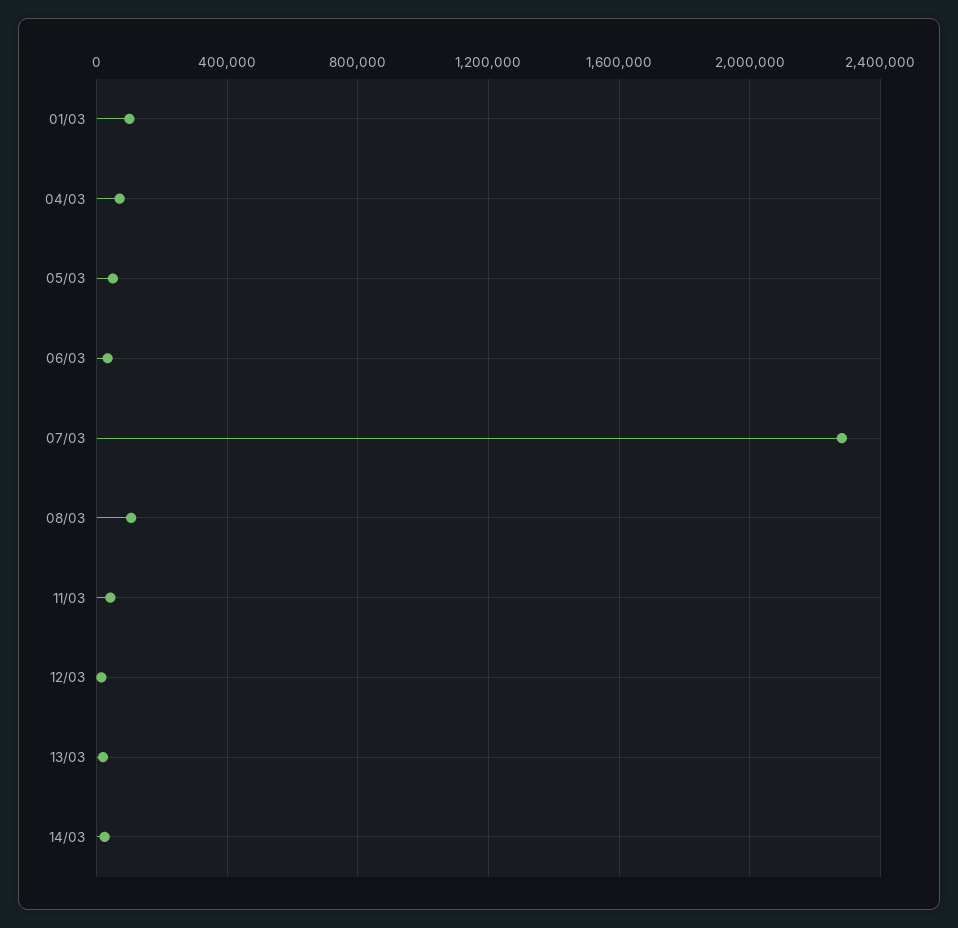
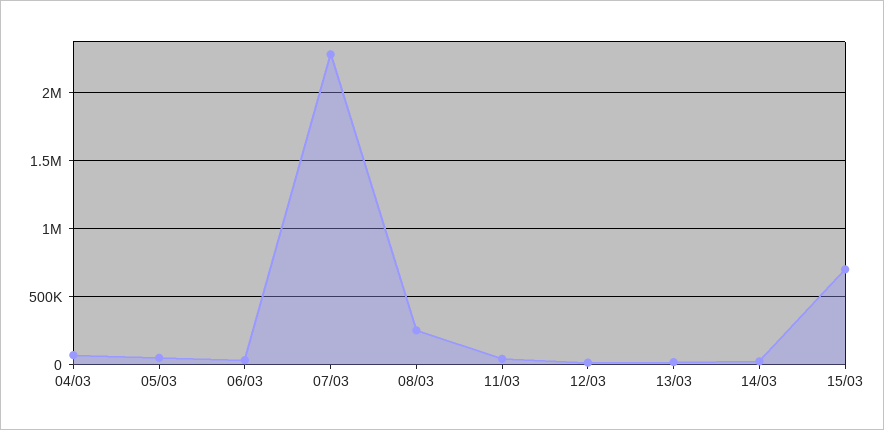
01/03: 100000 -> none
08/03: 100000 -> 250000
15/03: none -> 700000

